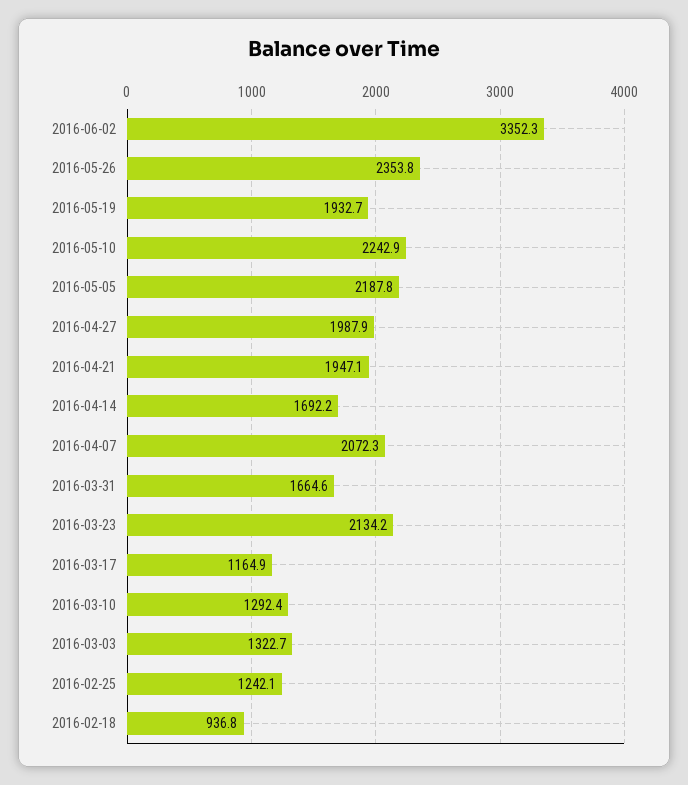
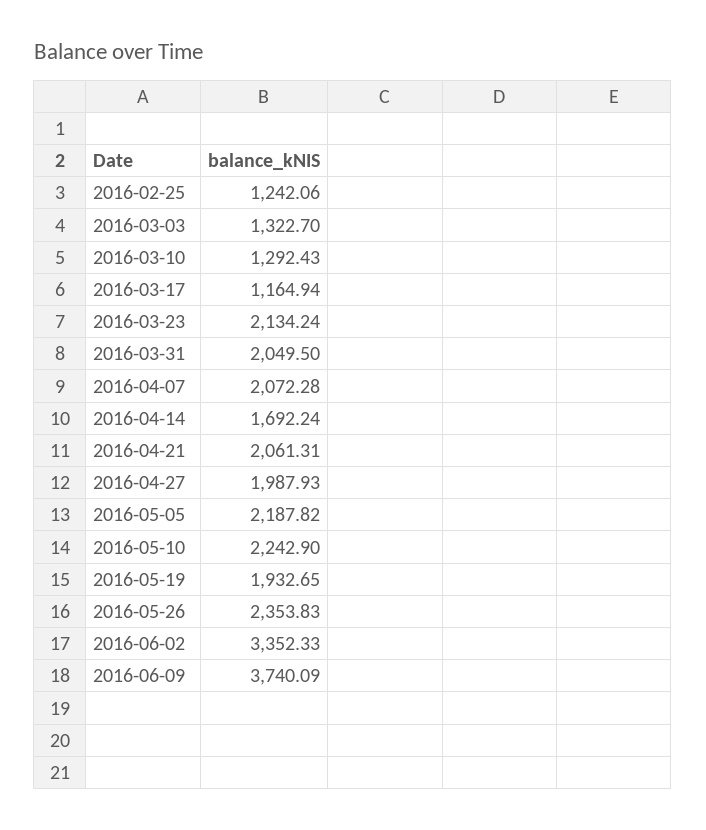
2016-04-21: 1947.1 -> 2061.31
2016-03-31: 1664.6 -> 2049.5
2016-02-18: 936.8 -> none
2016-06-09: none -> 3740.09

